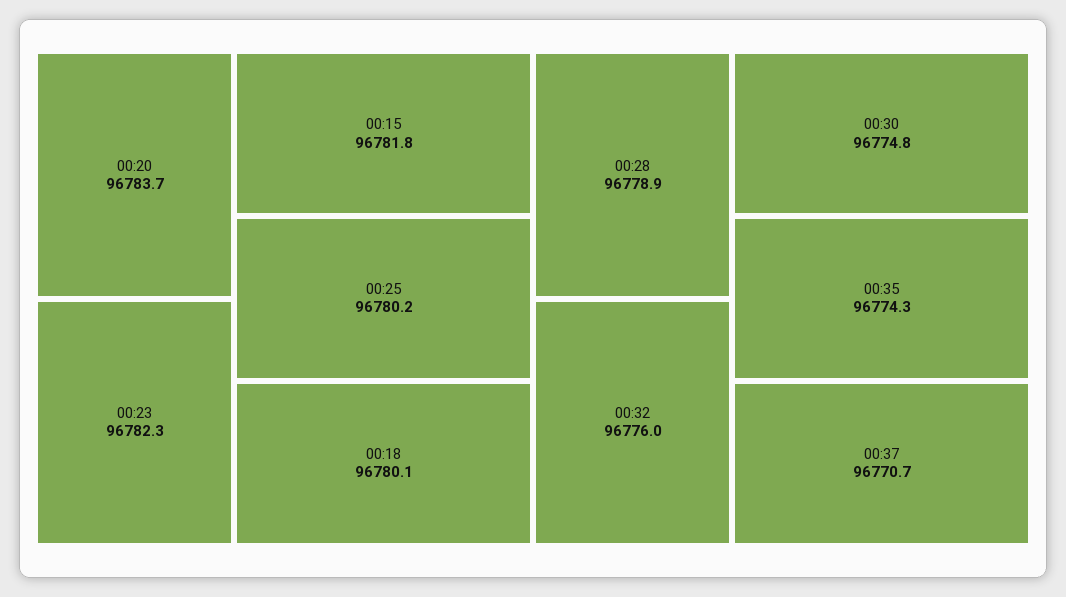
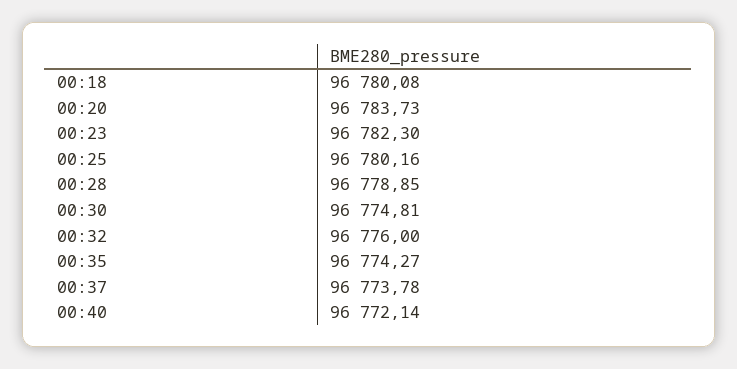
00:15: 96781.8 -> none
00:37: 96770.7 -> 96773.78
00:40: none -> 96772.14

